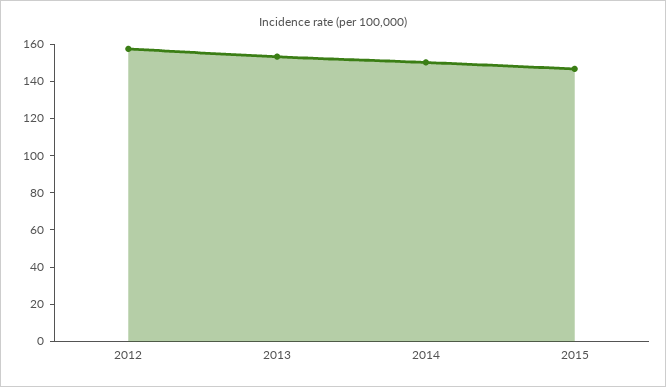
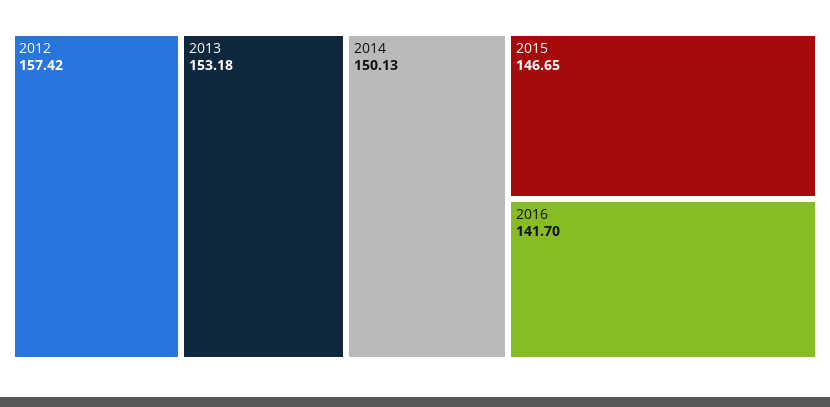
2016: none -> 141.7

